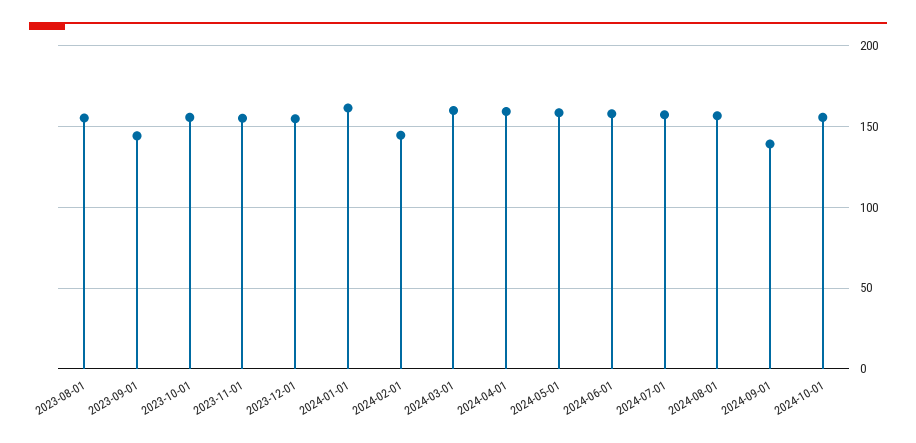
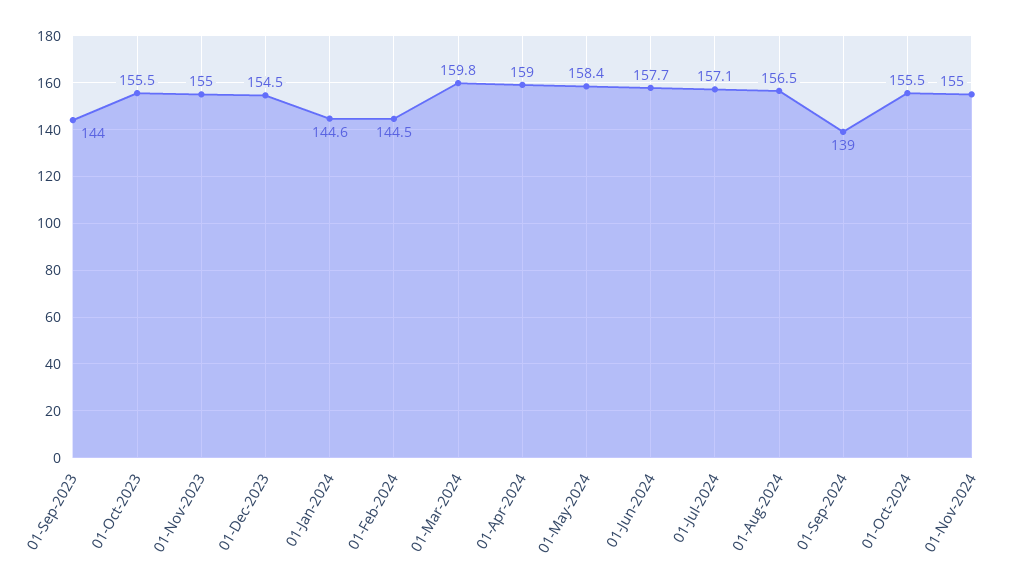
2023-08-01: 155 -> none
2024-01-01: 160 -> 144.6
01-Nov-2024: none -> 155

